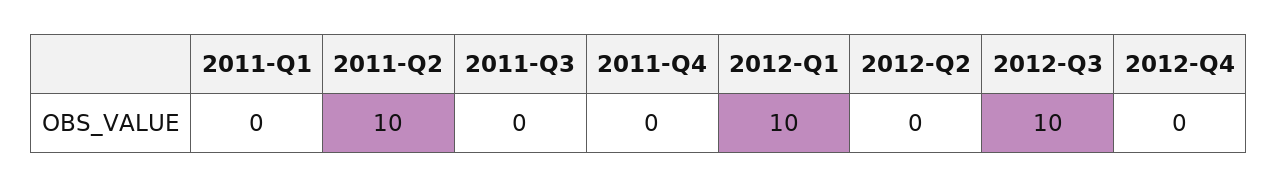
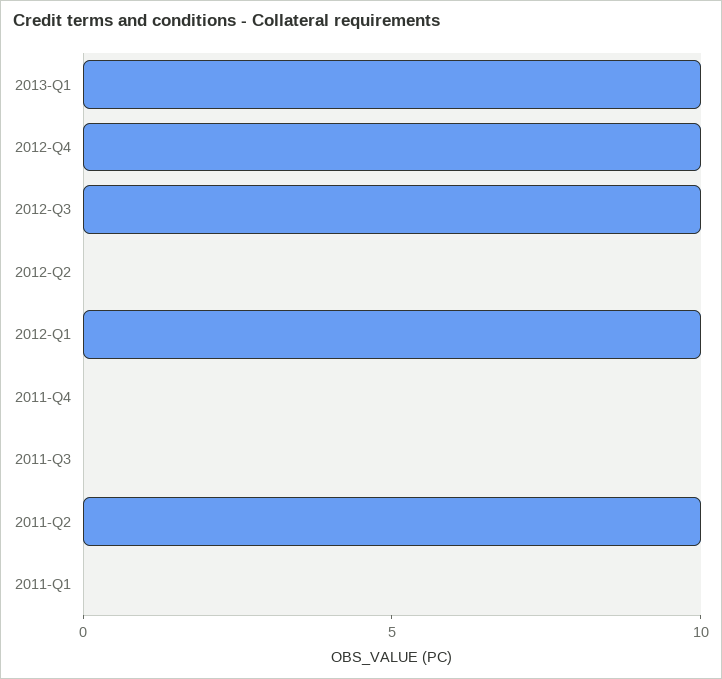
2012-Q4: 0 -> 10
2013-Q1: none -> 10

